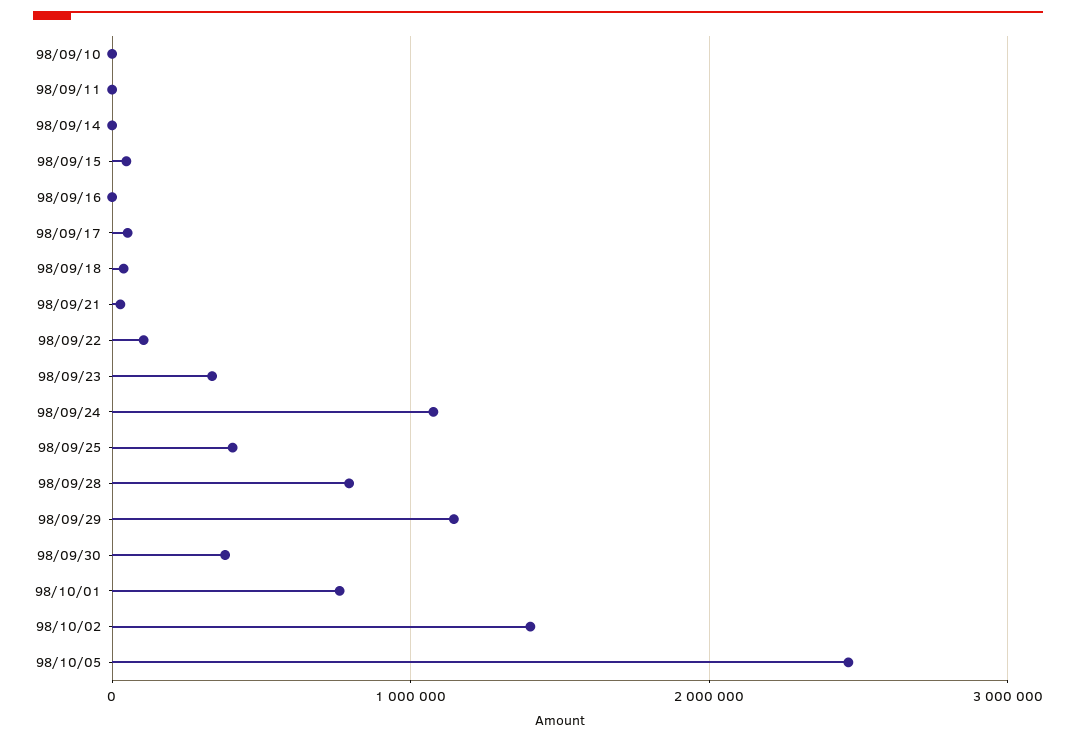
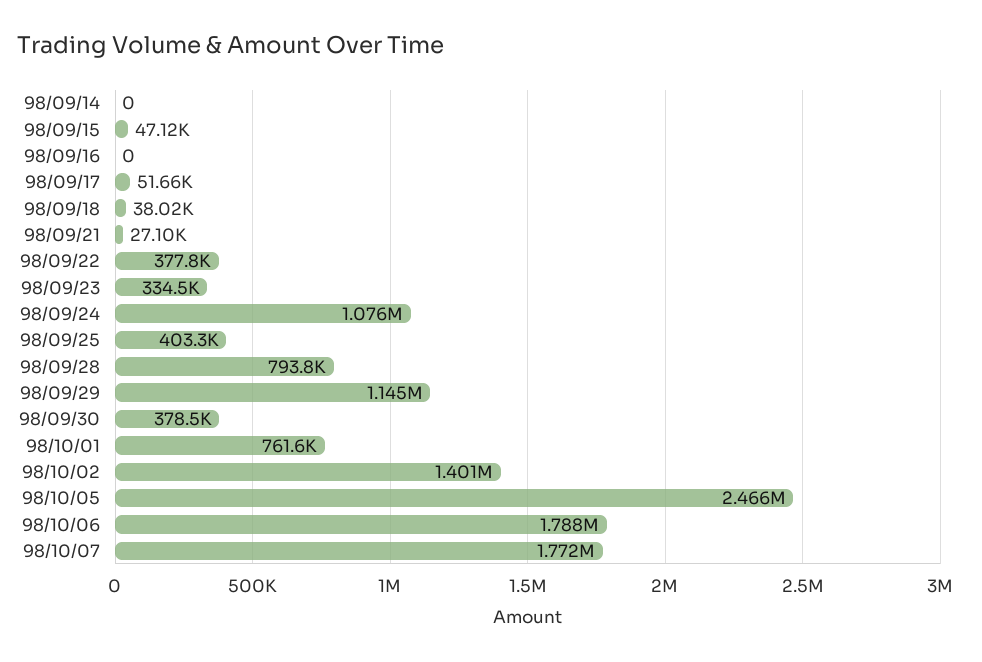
98/09/10: 0 -> none
98/09/11: 0 -> none
98/09/22: 100000 -> 377800
98/10/06: none -> 1788000
98/10/07: none -> 1772000

